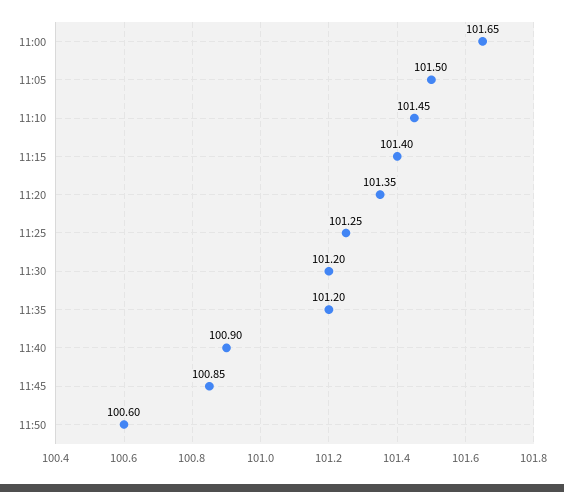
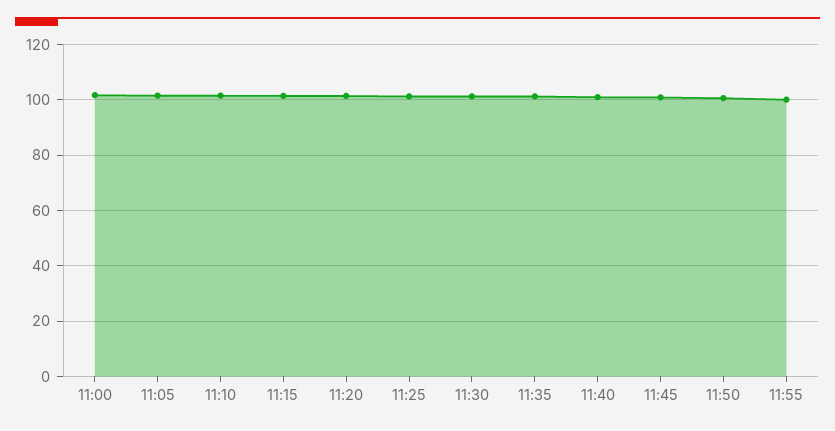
11:55: none -> 100

